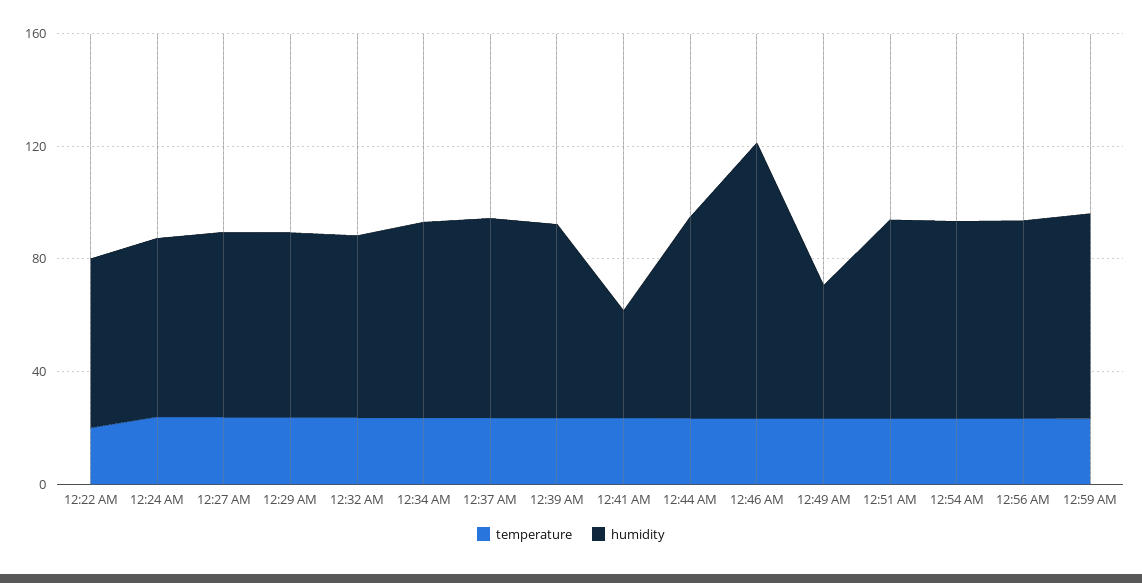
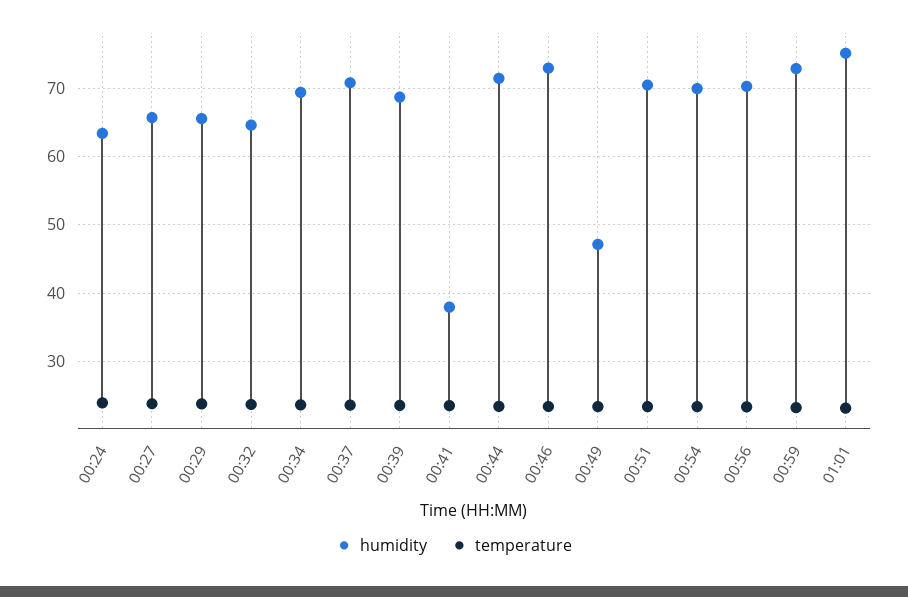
temperature, 12:22 AM: 20 -> none
humidity, 12:22 AM: 60 -> none
humidity, 12:46 AM: 100 -> 73
humidity, 01:01: none -> 75
temperature, 01:01: none -> 23

